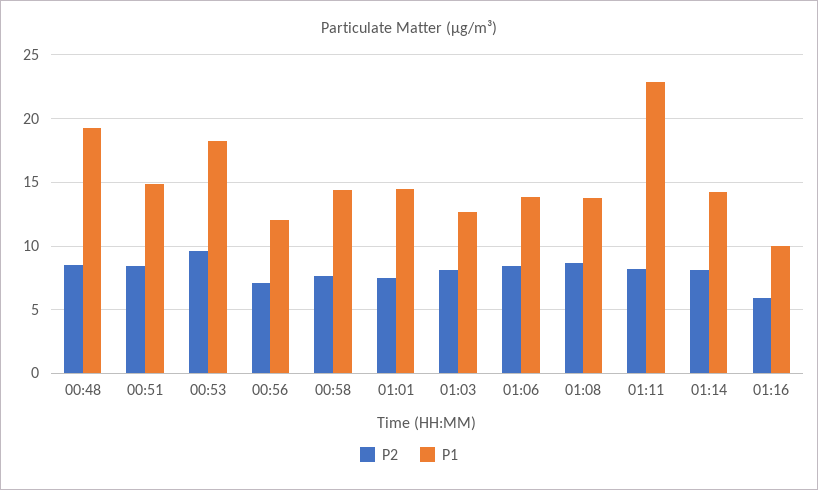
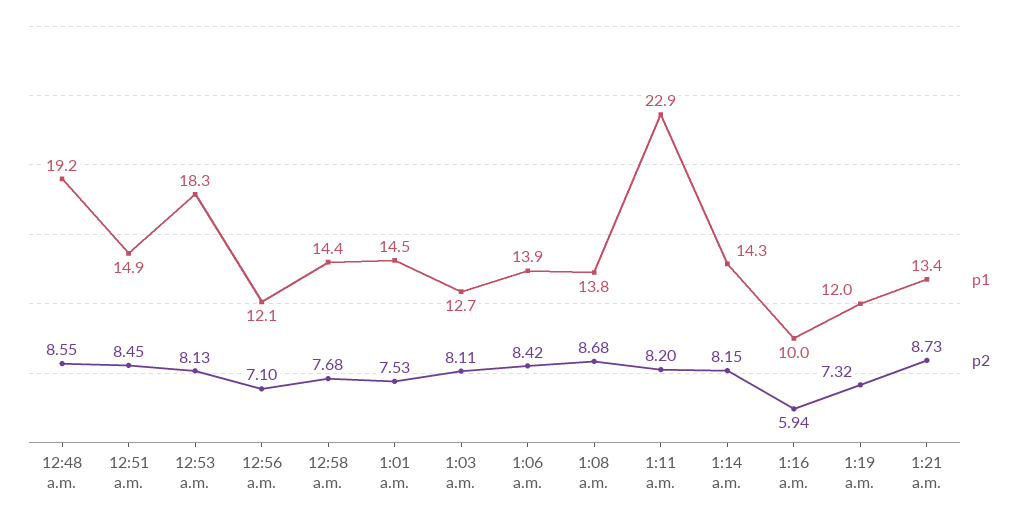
P2, 00:53: 9.5 -> 8.13
P1, 1:19 a.m.: none -> 12
P2, 1:19 a.m.: none -> 7.32
P1, 1:21 a.m.: none -> 13.4
P2, 1:21 a.m.: none -> 8.73

